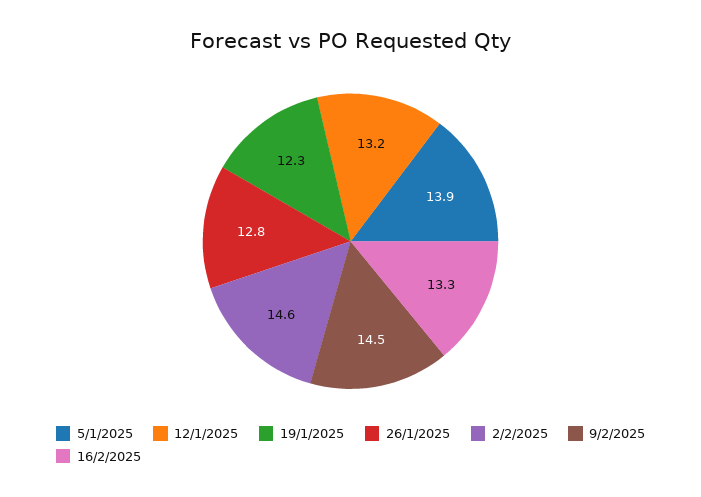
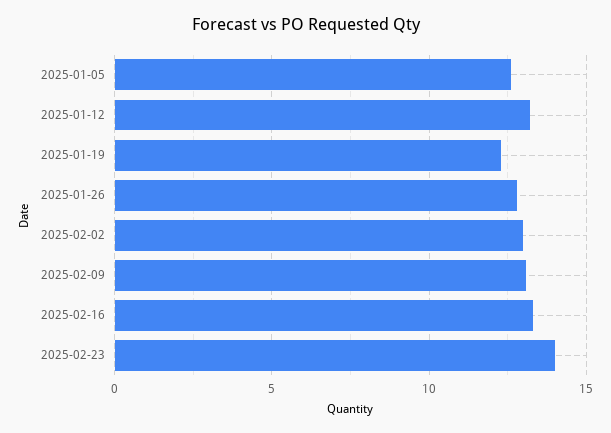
5/1/2025: 13.9 -> 12.5
2/2/2025: 14.6 -> 13
9/2/2025: 14.5 -> 13
2025-02-23: none -> 14

